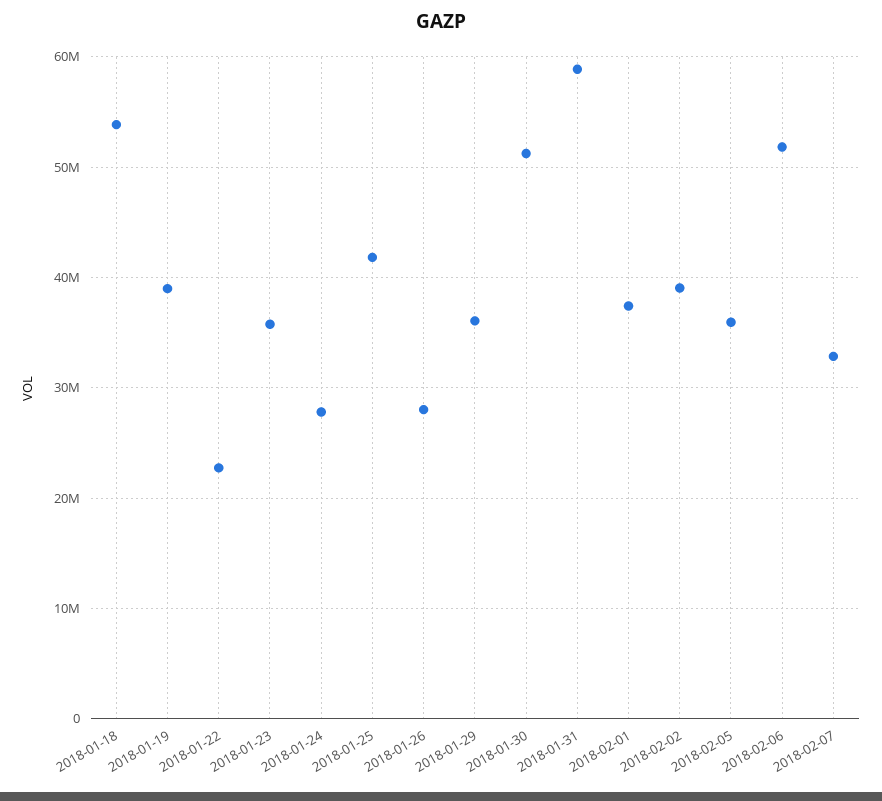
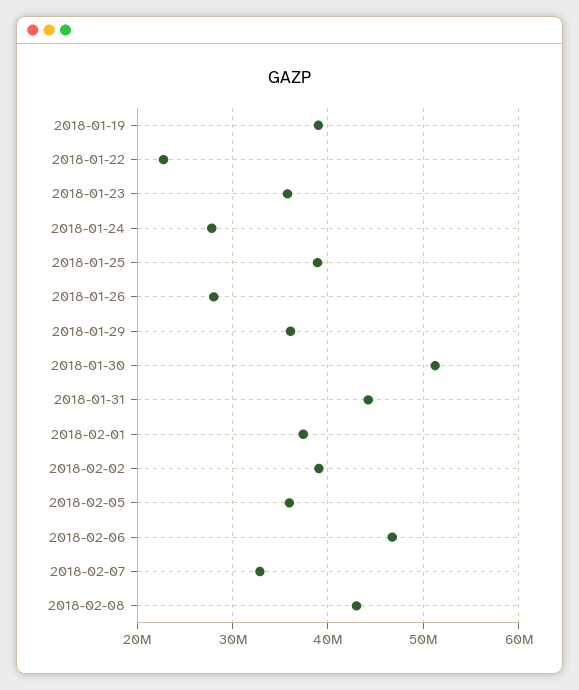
2018-01-18: 54000000 -> none
2018-01-25: 42000000 -> 39000000
2018-01-31: 59000000 -> 44000000
2018-02-06: 52000000 -> 47000000
2018-02-08: none -> 43000000

